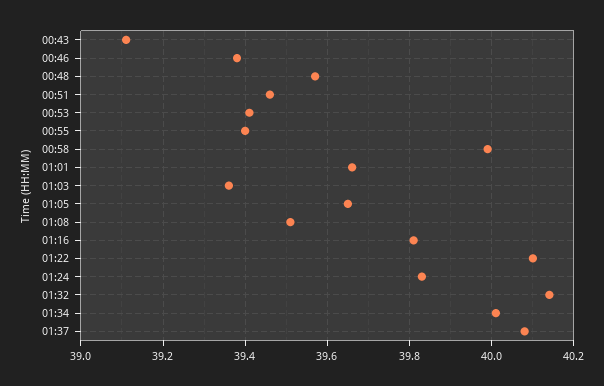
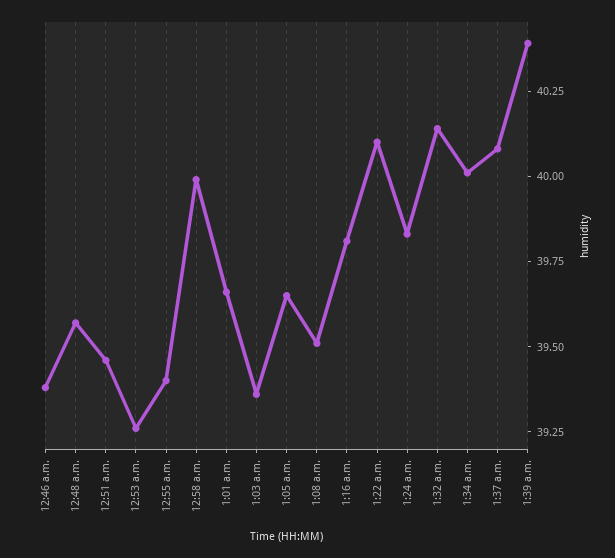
00:43: 39.1 -> none
00:53: 39.4 -> 39.25
1:39 a.m.: none -> 40.4

